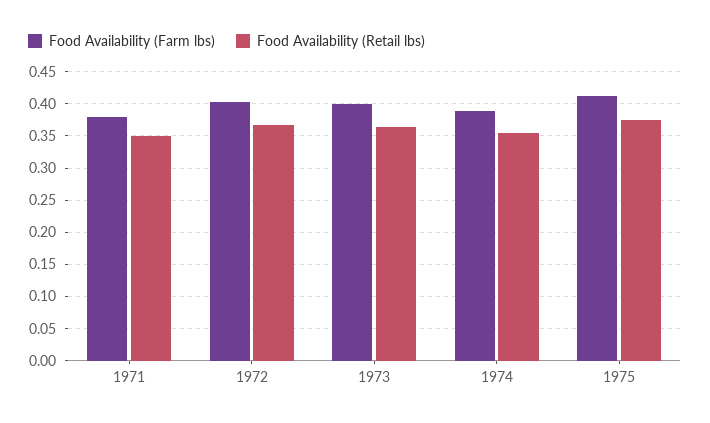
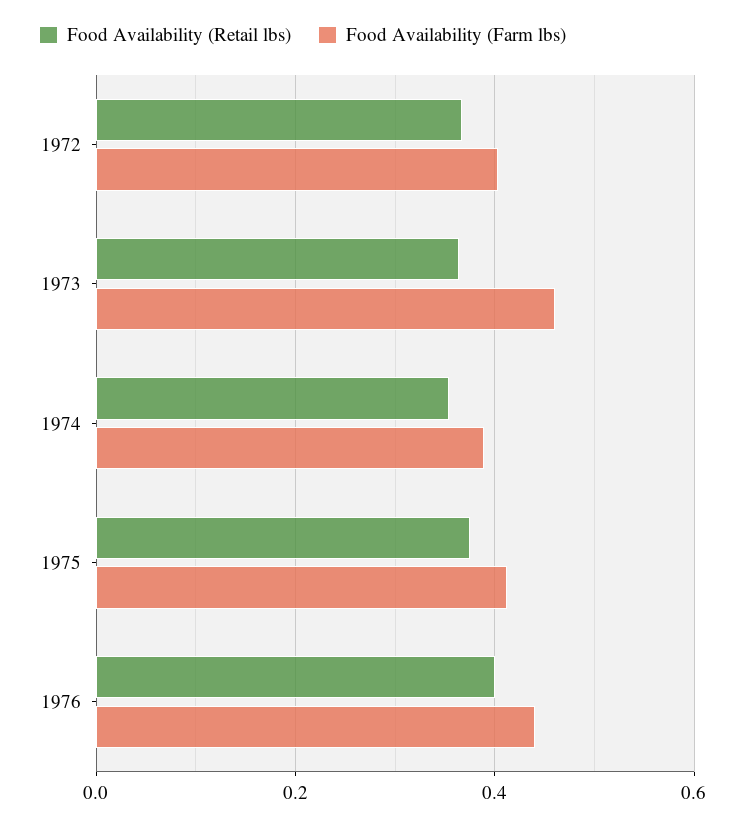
Food Availability (Farm lbs), 1971: 0.38 -> none
Food Availability (Retail lbs), 1971: 0.35 -> none
Food Availability (Farm lbs), 1973: 0.4 -> 0.46
Food Availability (Retail lbs), 1976: none -> 0.4
Food Availability (Farm lbs), 1976: none -> 0.44

